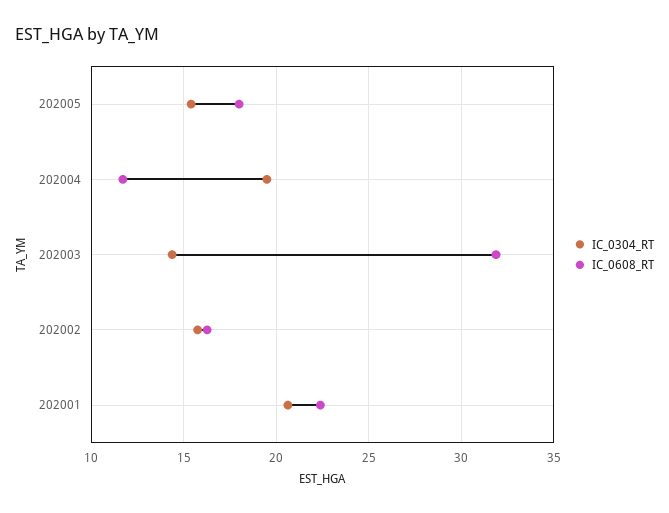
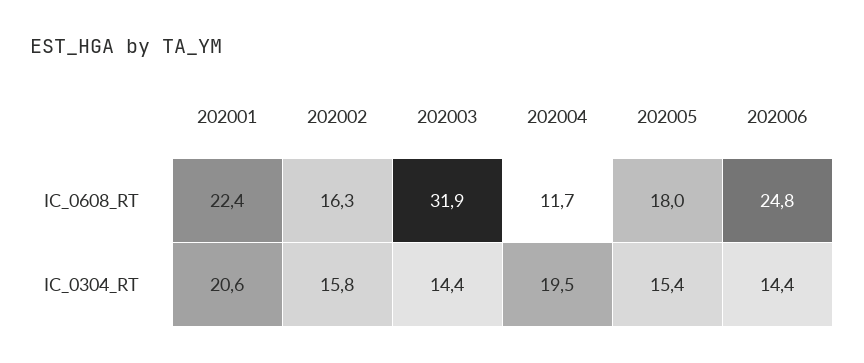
IC_0608_RT, 202006: none -> 24.8
IC_0304_RT, 202006: none -> 14.4

